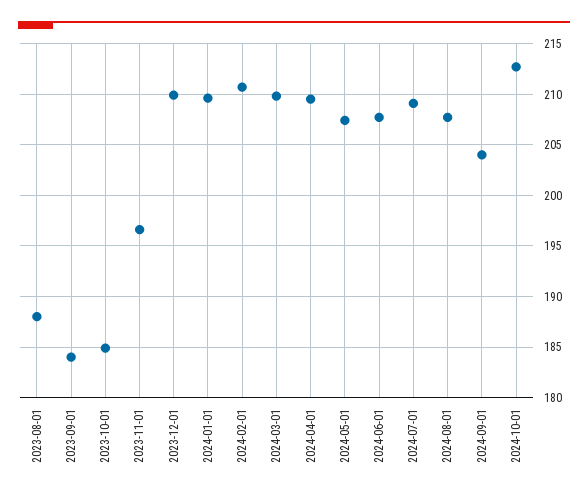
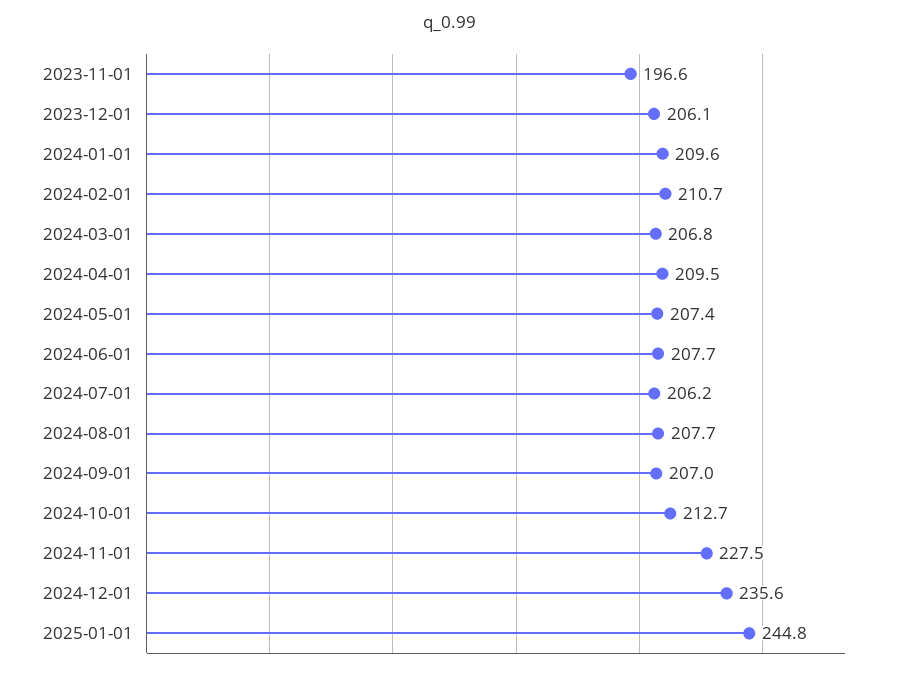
2023-08-01: 188 -> none
2023-09-01: 184 -> none
2023-10-01: 185 -> none
2023-12-01: 210 -> 206.1
2024-03-01: 210 -> 206.8
2024-07-01: 209 -> 206.2
2024-09-01: 204 -> 207
2024-11-01: none -> 227.5
2024-12-01: none -> 235.6
2025-01-01: none -> 244.8

